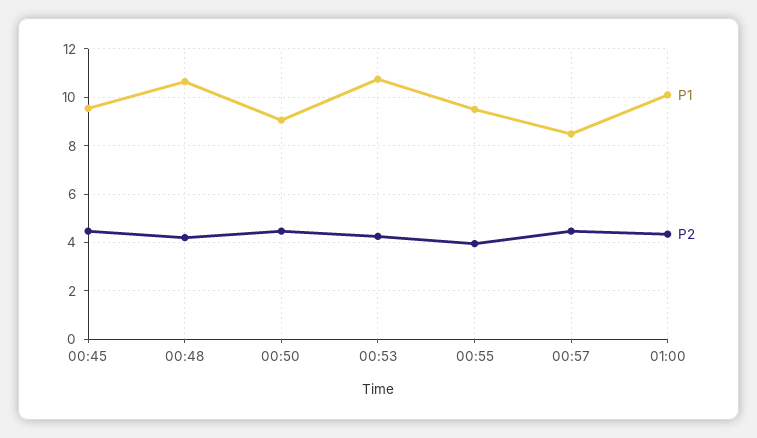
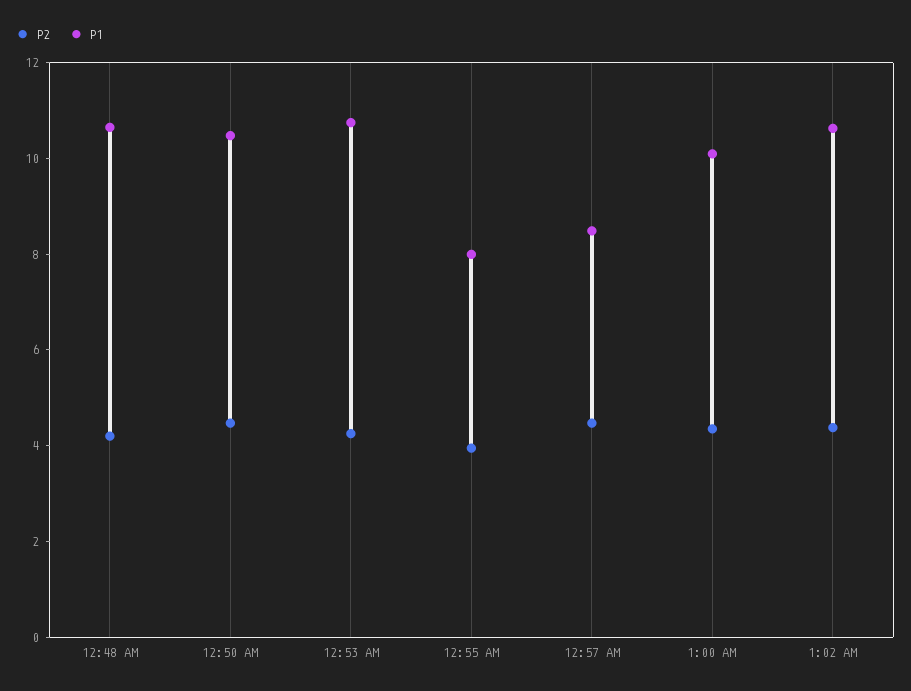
P1, 00:45: 9.5 -> none
P2, 00:45: 4.5 -> none
P1, 00:50: 9 -> 10.5
P1, 00:55: 9.5 -> 8
P2, 1:02 AM: none -> 4.5
P1, 1:02 AM: none -> 10.5

